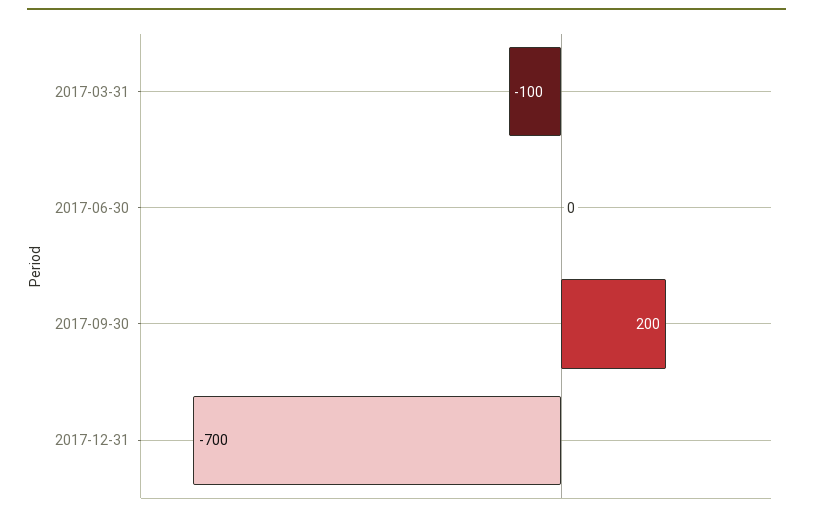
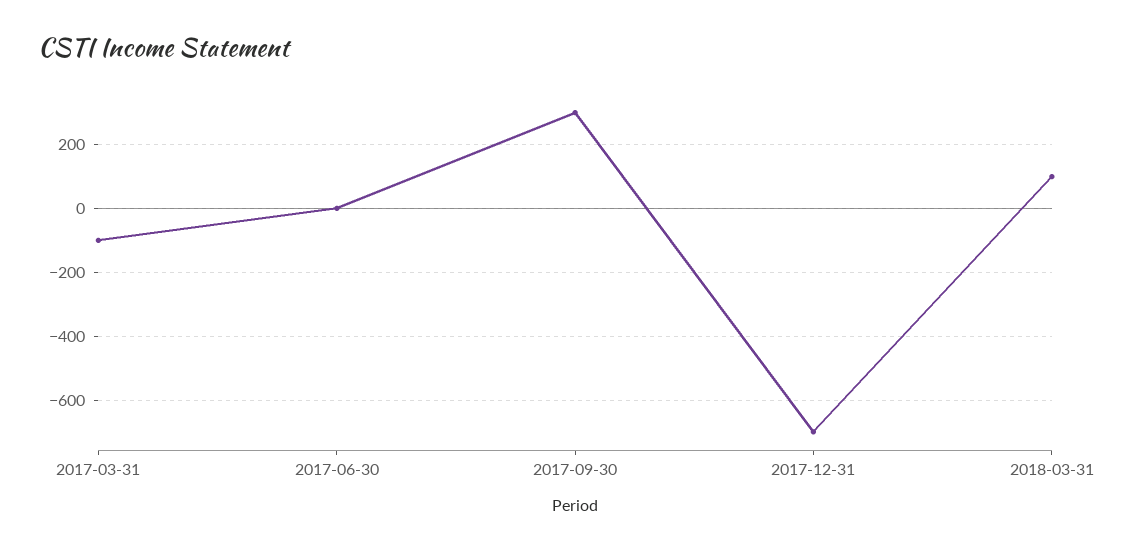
2017-09-30: 200 -> 300
2018-03-31: none -> 100

